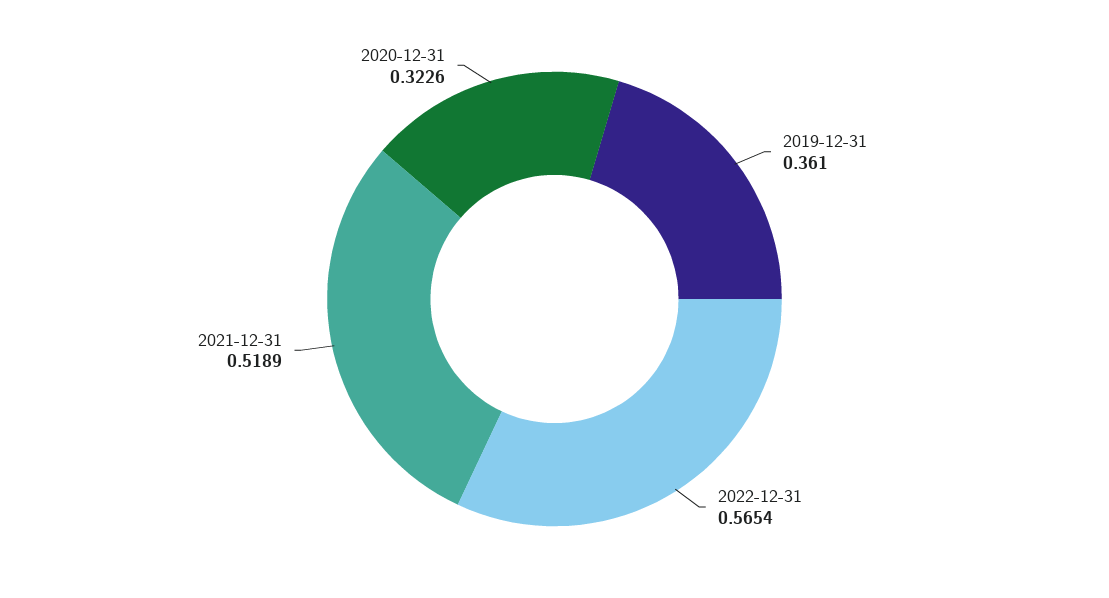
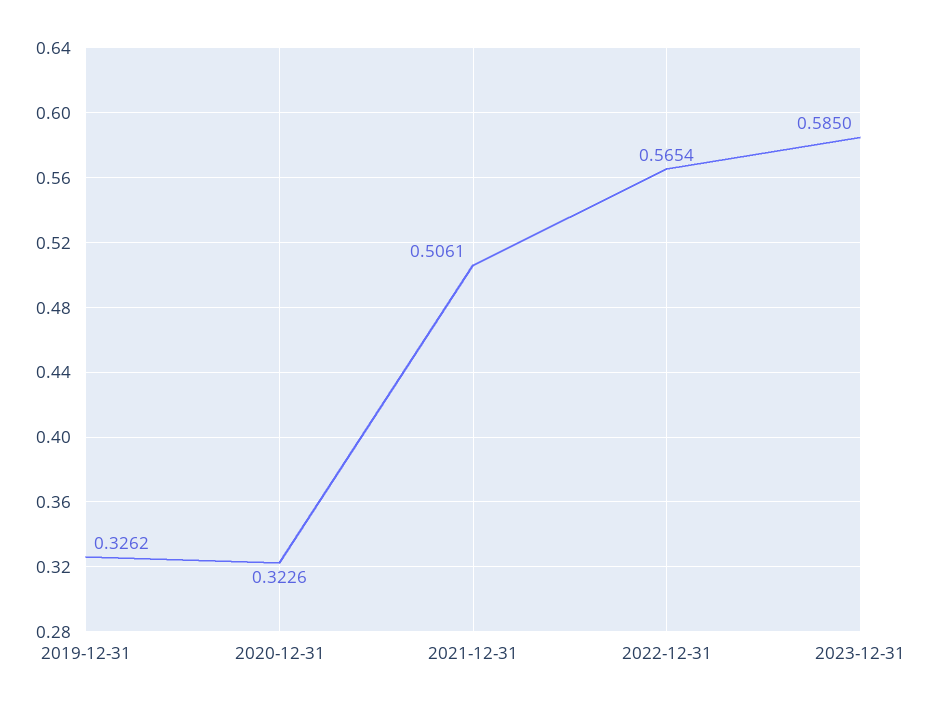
2019-12-31: 0.361 -> 0.3262
2021-12-31: 0.5189 -> 0.5061
2023-12-31: none -> 0.585

